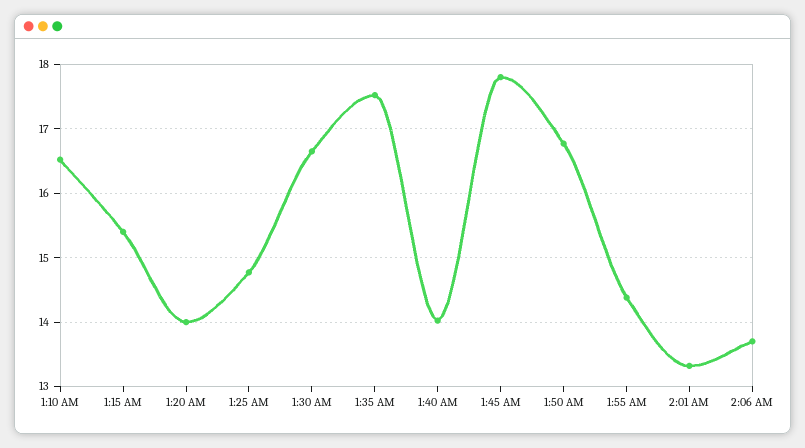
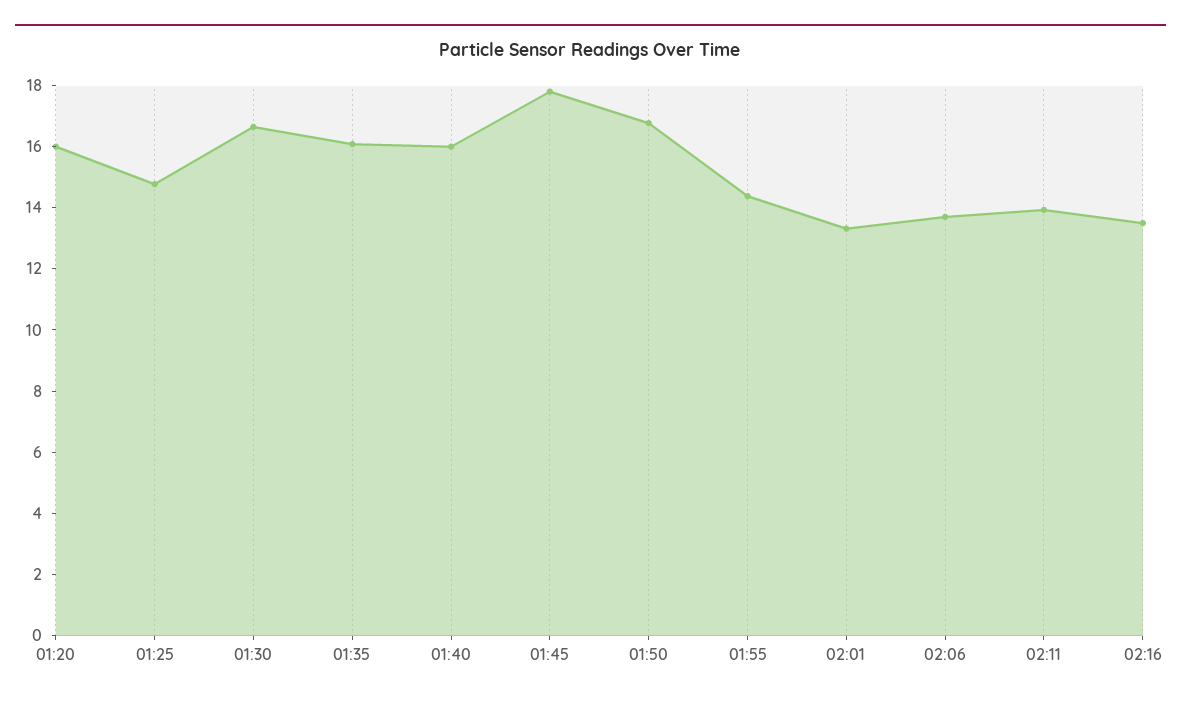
1:10 AM: 16.5 -> none
1:15 AM: 15.4 -> none
1:20 AM: 14 -> 16
1:35 AM: 17.5 -> 16
1:40 AM: 14 -> 16
02:11: none -> 14
02:16: none -> 13.5

